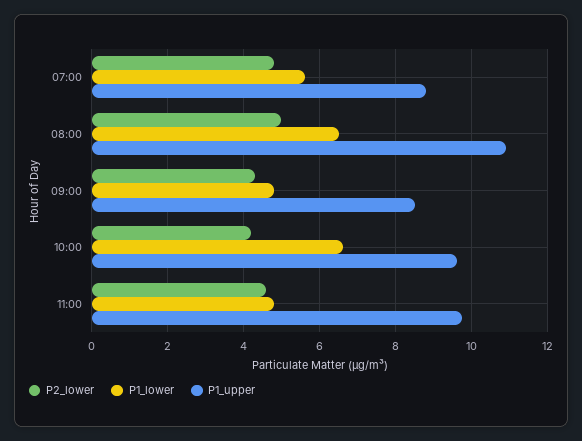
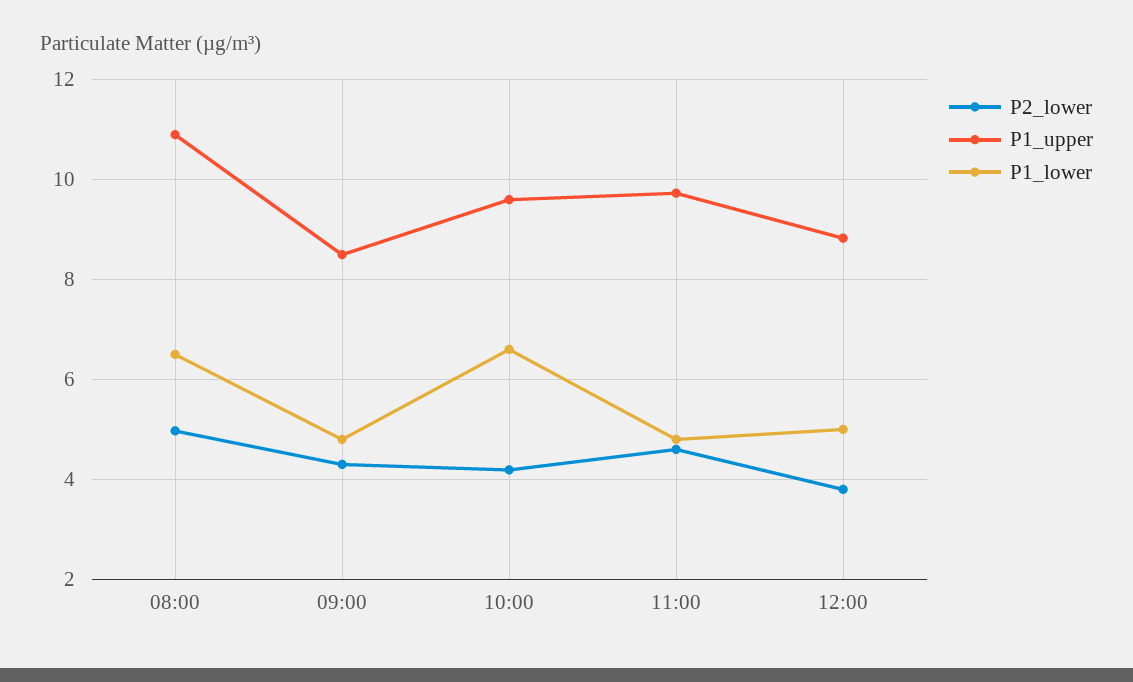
P2_lower, 07:00: 4.8 -> none
P1_lower, 07:00: 5.6 -> none
P1_upper, 07:00: 8.8 -> none
P2_lower, 12:00: none -> 3.8
P1_upper, 12:00: none -> 8.8
P1_lower, 12:00: none -> 5

